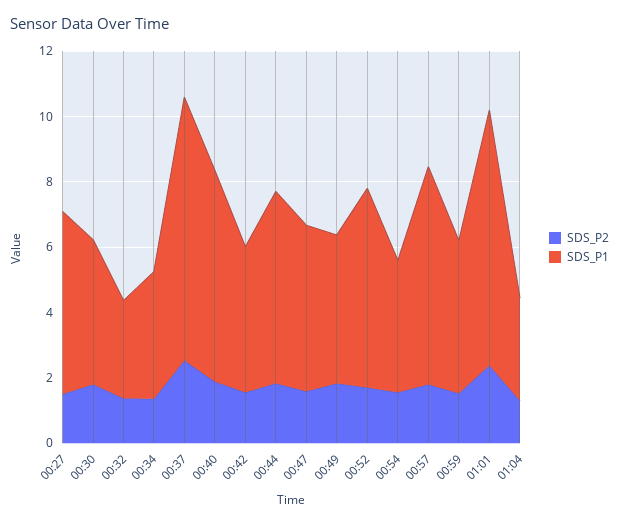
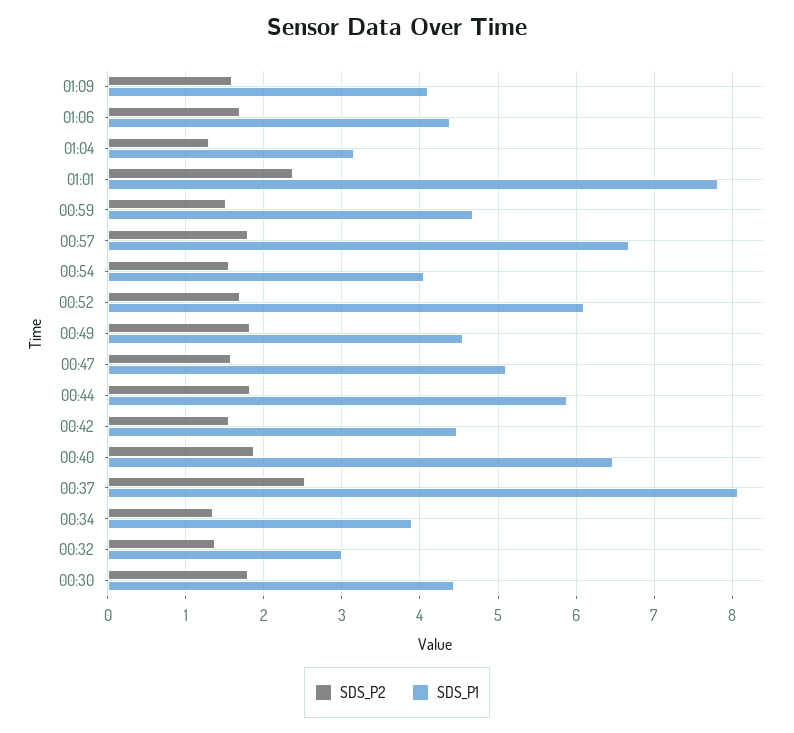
SDS_P2, 00:27: 1.5 -> none
SDS_P1, 00:27: 5.5 -> none
SDS_P2, 01:09: none -> 1.6
SDS_P1, 01:09: none -> 4.1
SDS_P2, 01:06: none -> 1.7
SDS_P1, 01:06: none -> 4.4

